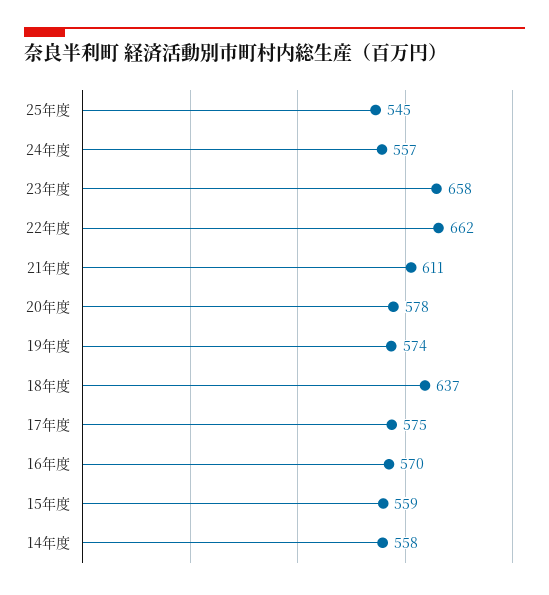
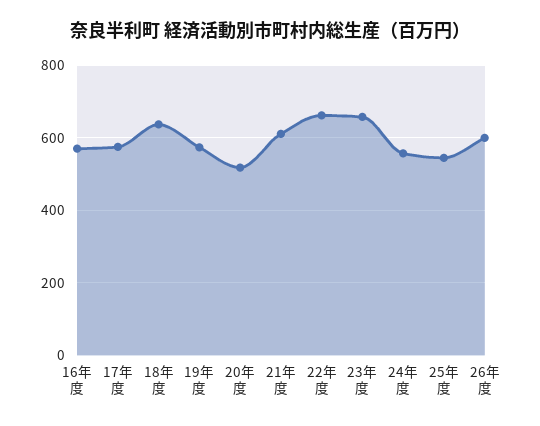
20年度: 578 -> 520
15年度: 559 -> none
14年度: 558 -> none
26年度: none -> 600

